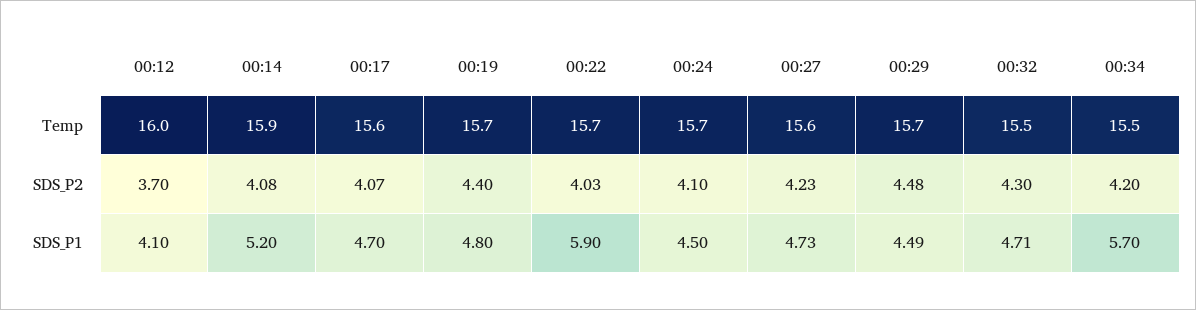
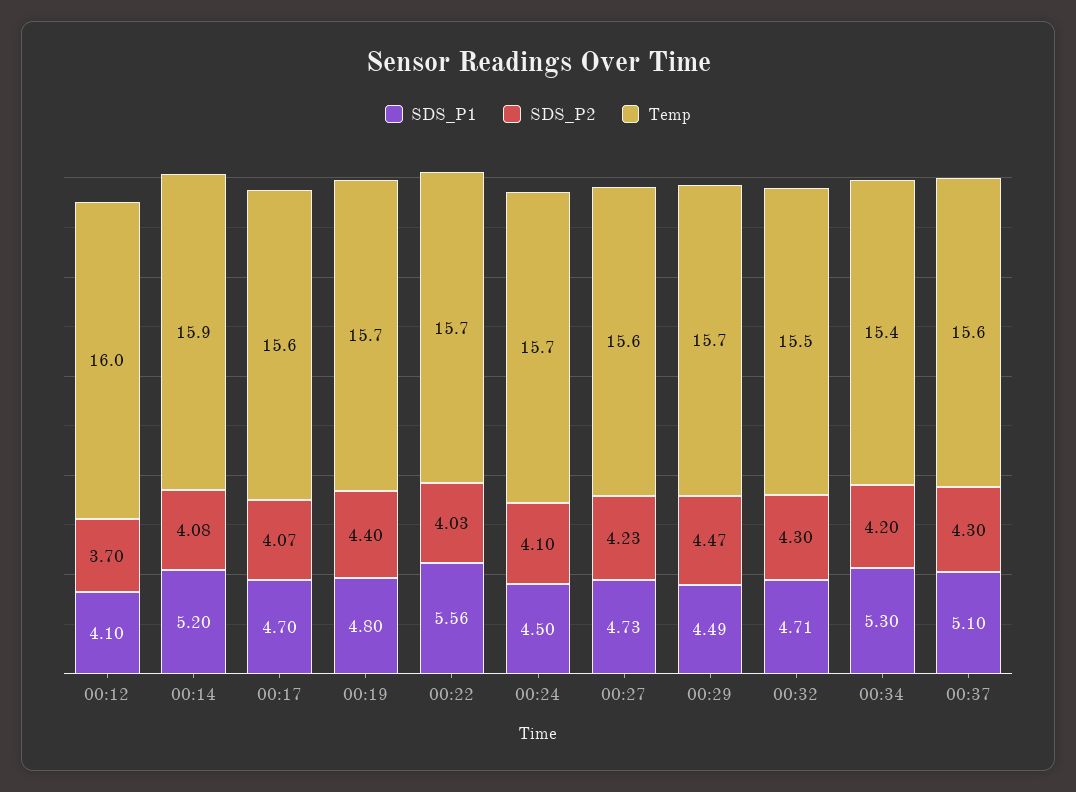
Temp, 00:34: 15.5 -> 15.4
SDS_P2, 00:29: 4.48 -> 4.47
SDS_P1, 00:22: 5.9 -> 5.56
SDS_P1, 00:34: 5.7 -> 5.3
SDS_P1, 00:37: none -> 5.1
SDS_P2, 00:37: none -> 4.3
Temp, 00:37: none -> 15.6

